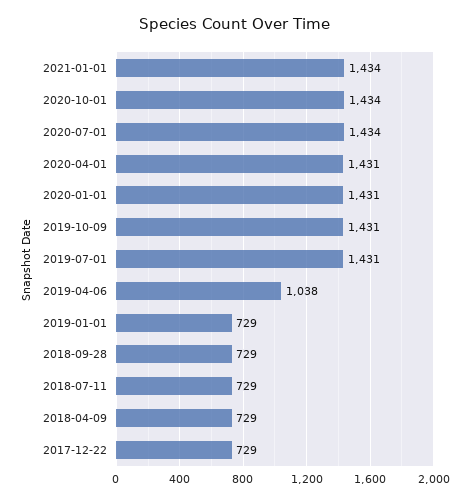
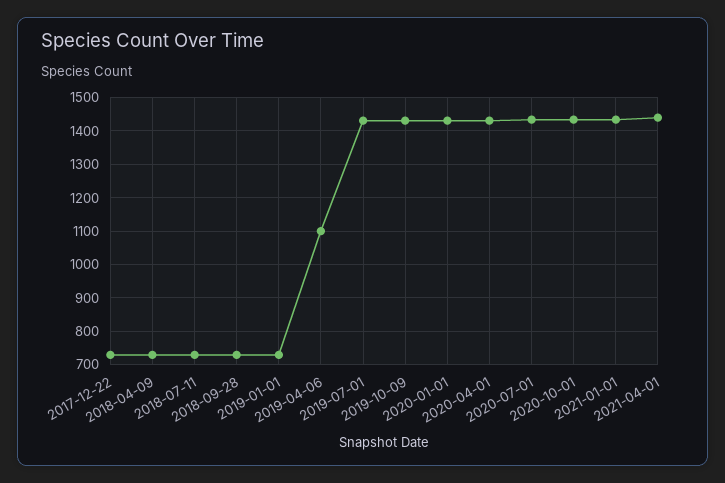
2019-04-06: 1038 -> 1100
2021-04-01: none -> 1440

